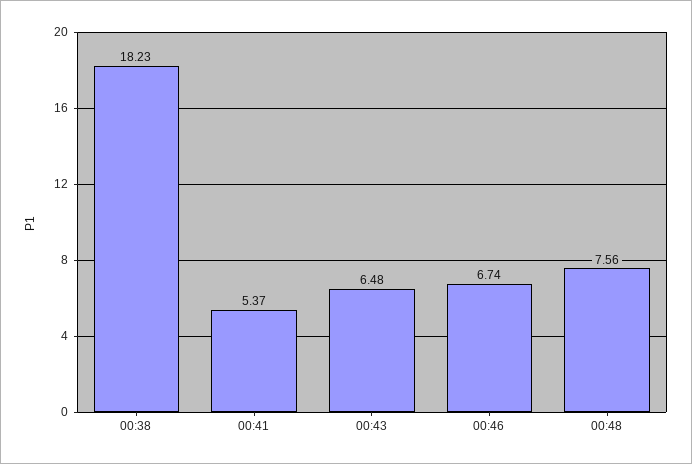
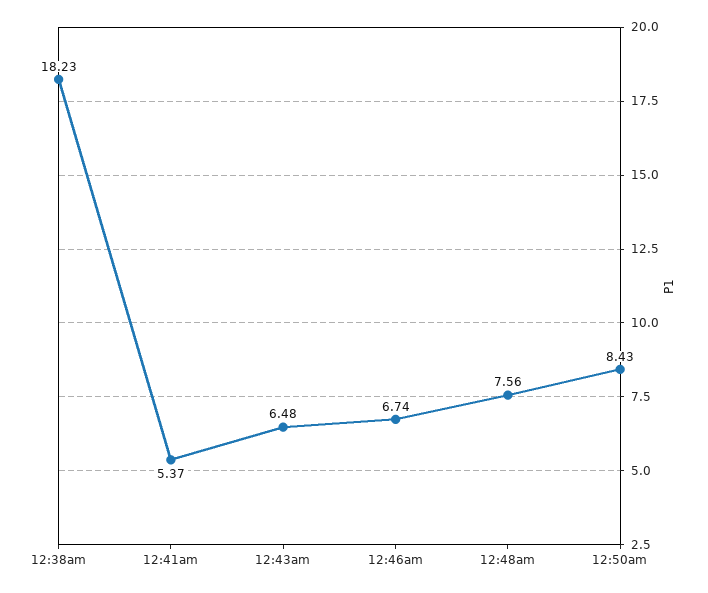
12:50am: none -> 8.43

